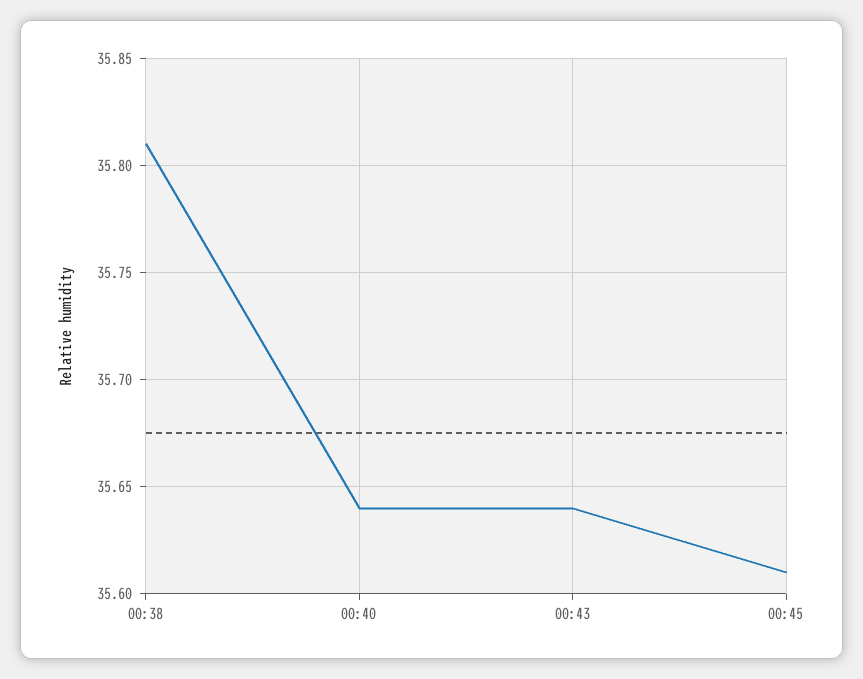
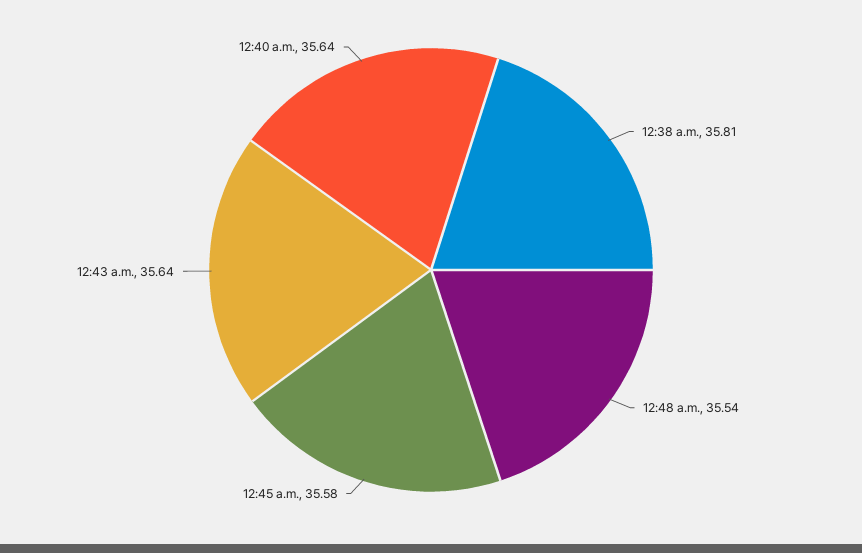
00:45: 35.61 -> 35.58
12:48 a.m.: none -> 35.54

